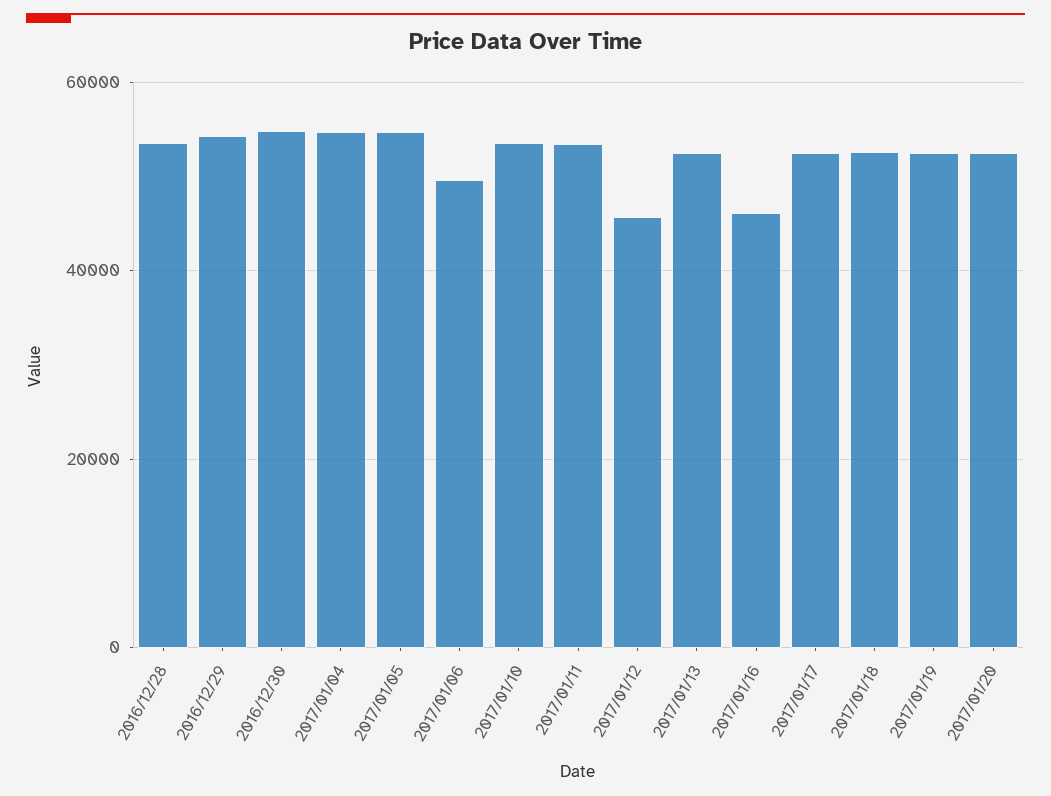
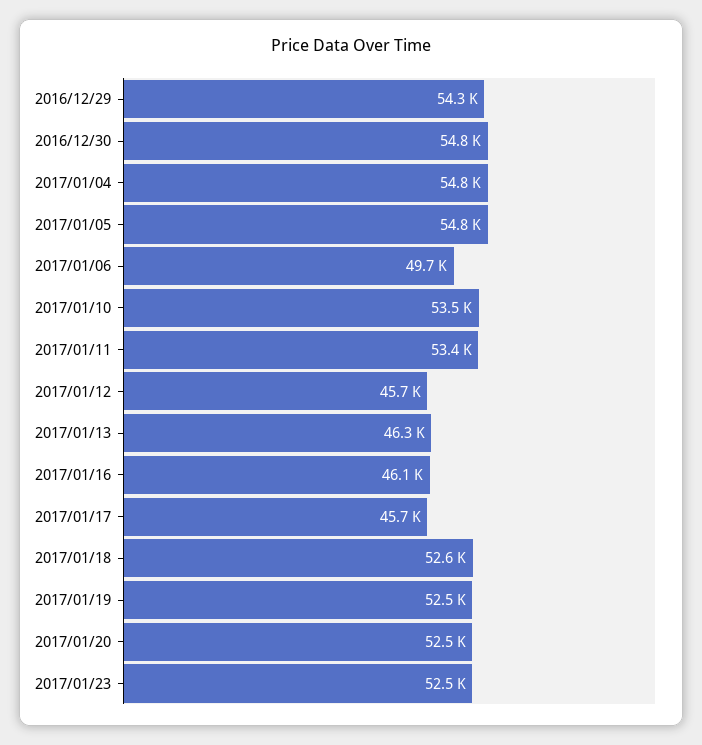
2016/12/28: 54000 -> none
2017/01/13: 52000 -> 46300
2017/01/17: 52000 -> 45700
2017/01/23: none -> 52500

